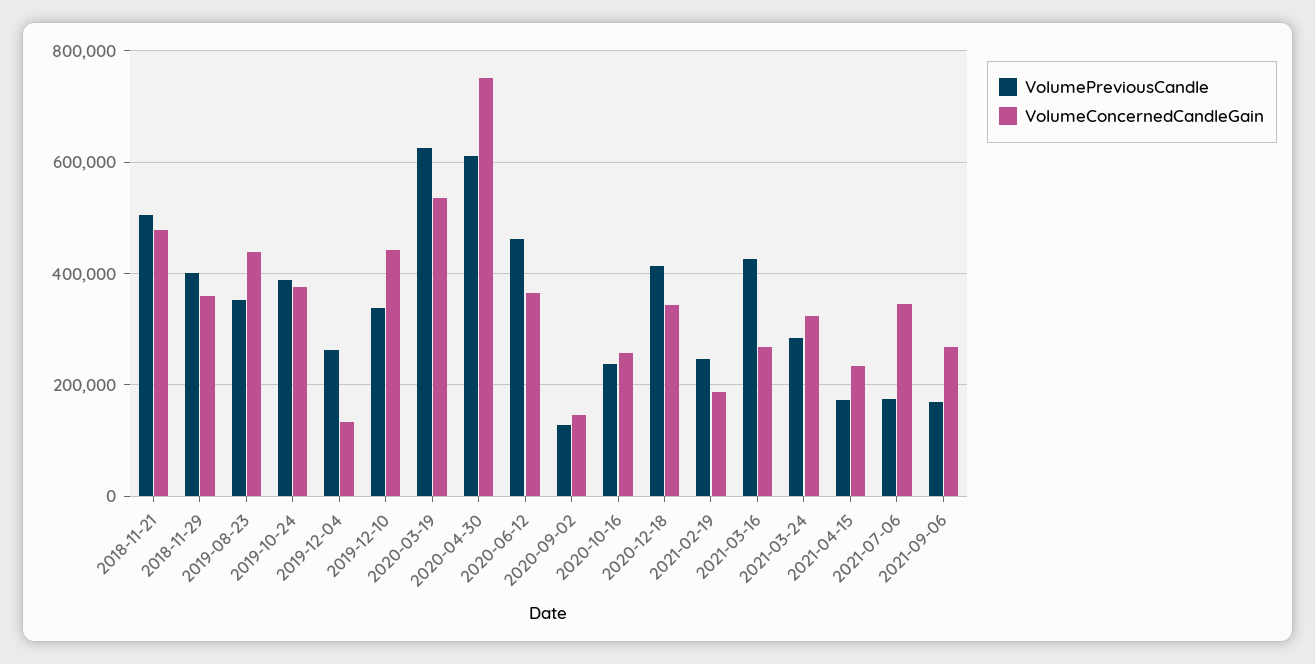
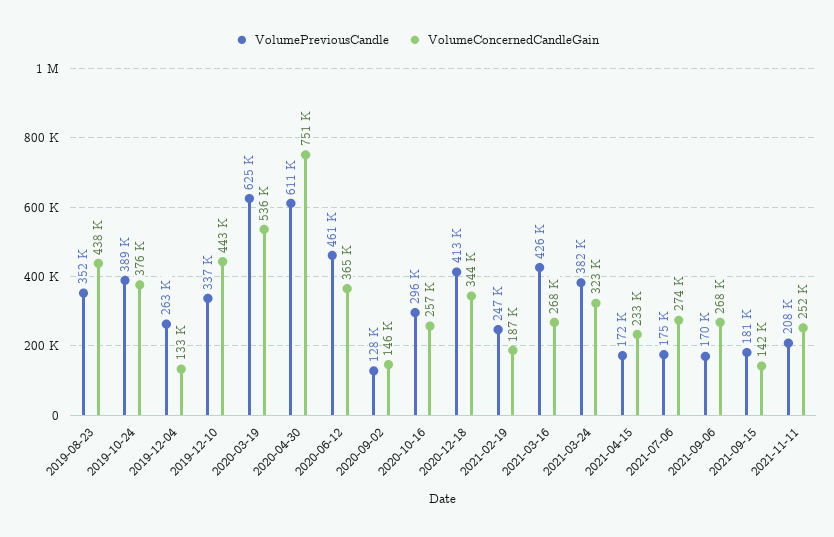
VolumePreviousCandle, 2018-11-21: 500000 -> none
VolumeConcernedCandleGain, 2018-11-21: 480000 -> none
VolumePreviousCandle, 2018-11-29: 400000 -> none
VolumeConcernedCandleGain, 2018-11-29: 360000 -> none
VolumePreviousCandle, 2020-10-16: 240000 -> 296000
VolumePreviousCandle, 2021-03-24: 280000 -> 382000
VolumeConcernedCandleGain, 2021-07-06: 340000 -> 274000
VolumePreviousCandle, 2021-09-15: none -> 181000
VolumeConcernedCandleGain, 2021-09-15: none -> 142000
VolumePreviousCandle, 2021-11-11: none -> 208000
VolumeConcernedCandleGain, 2021-11-11: none -> 252000

